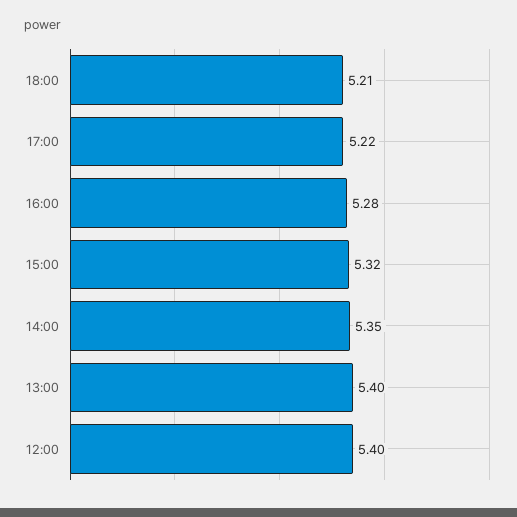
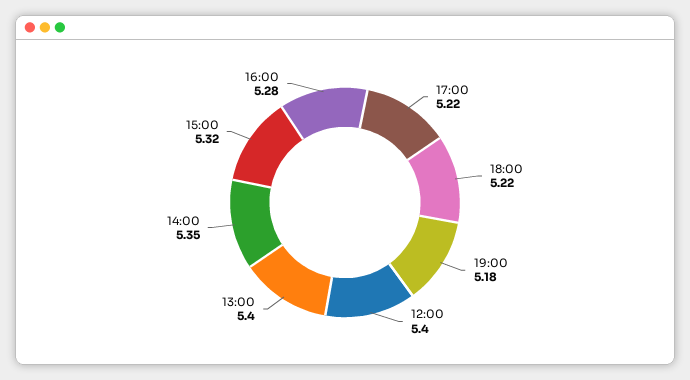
18:00: 5.21 -> 5.22
19:00: none -> 5.18

